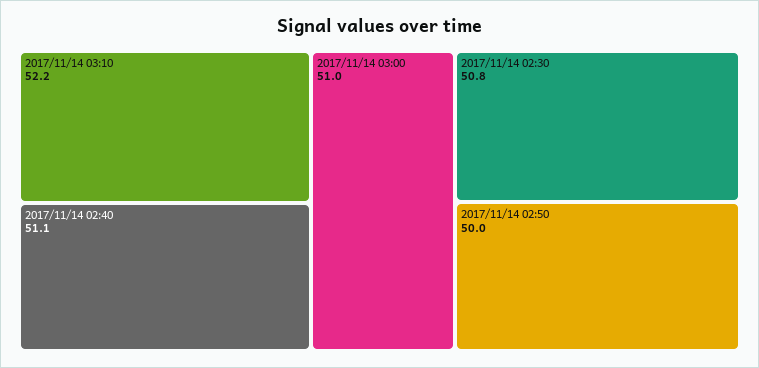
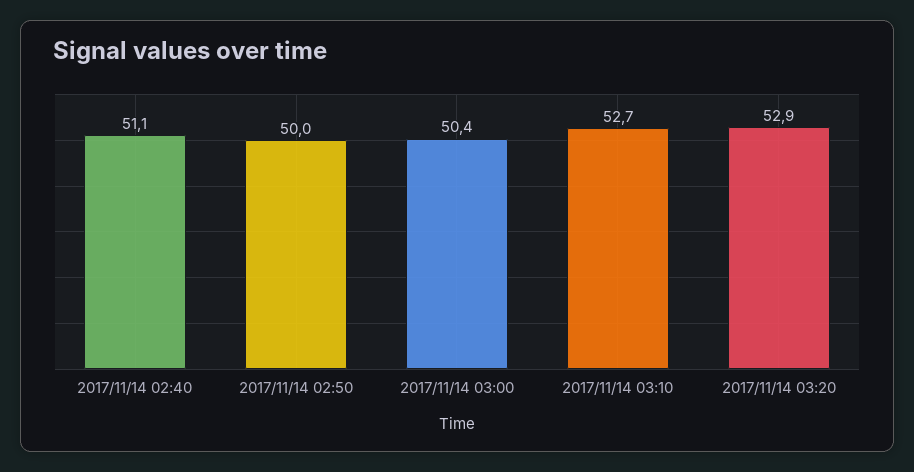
2017/11/14 03:10: 52.2 -> 52.7
2017/11/14 03:00: 51 -> 50.4
2017/11/14 02:30: 50.8 -> none
2017/11/14 03:20: none -> 52.9

